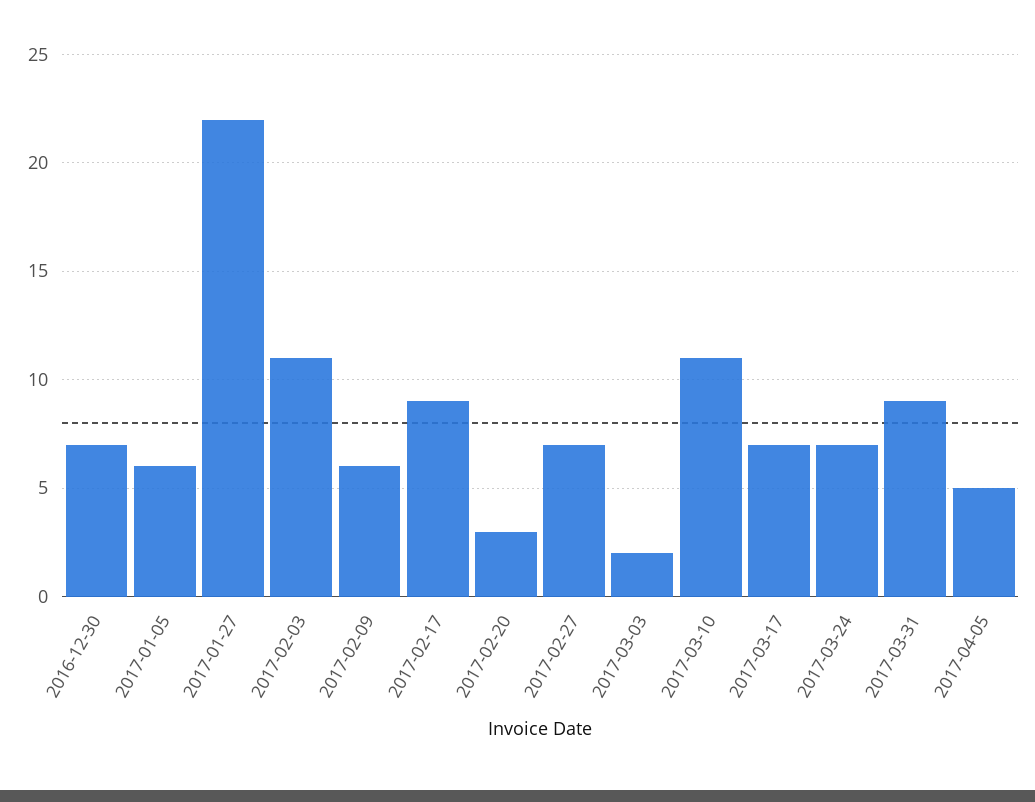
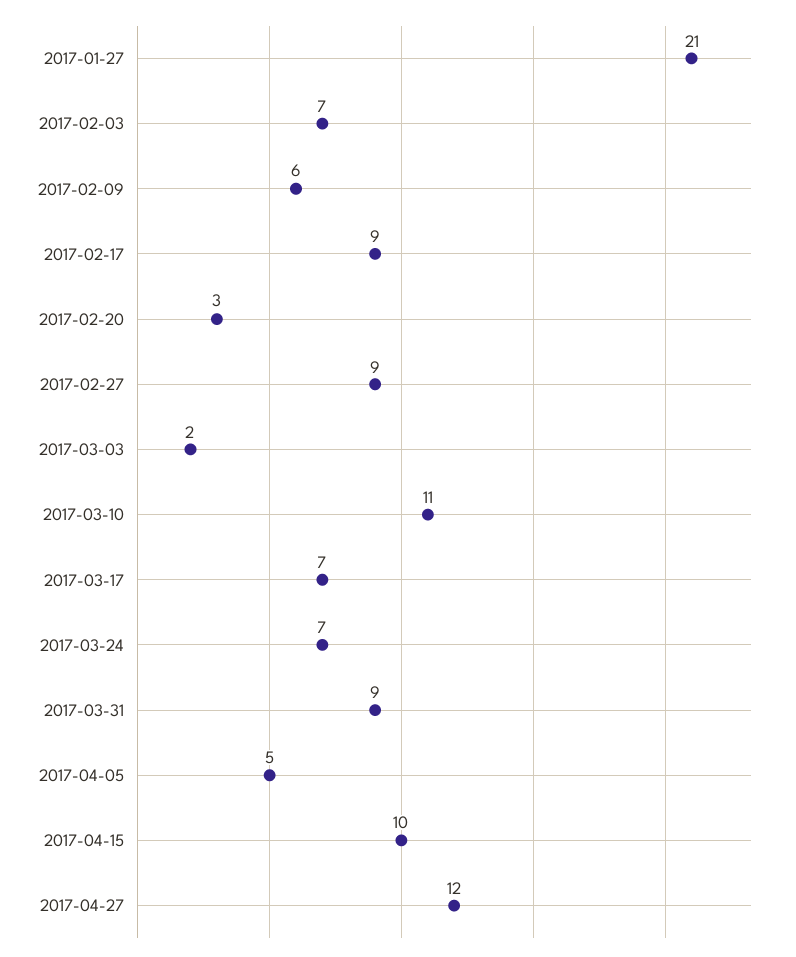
2016-12-30: 7 -> none
2017-01-05: 6 -> none
2017-01-27: 22 -> 21
2017-02-03: 11 -> 7
2017-02-27: 7 -> 9
2017-04-15: none -> 10
2017-04-27: none -> 12

